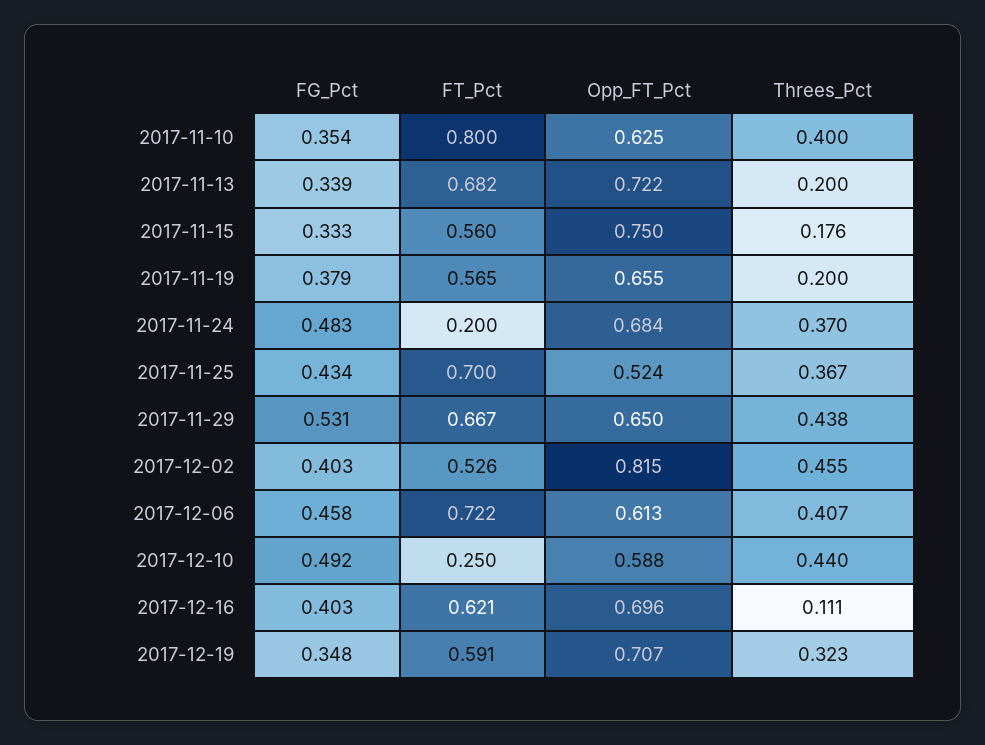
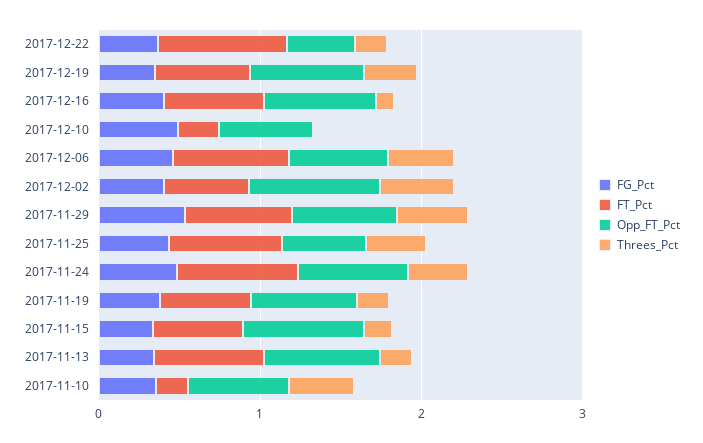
FT_Pct, 2017-11-10: 0.8 -> 0.2
FT_Pct, 2017-11-24: 0.2 -> 0.8
Threes_Pct, 2017-12-10: 0.44 -> 0
FG_Pct, 2017-12-22: none -> 0.4
FT_Pct, 2017-12-22: none -> 0.8
Opp_FT_Pct, 2017-12-22: none -> 0.4
Threes_Pct, 2017-12-22: none -> 0.2

